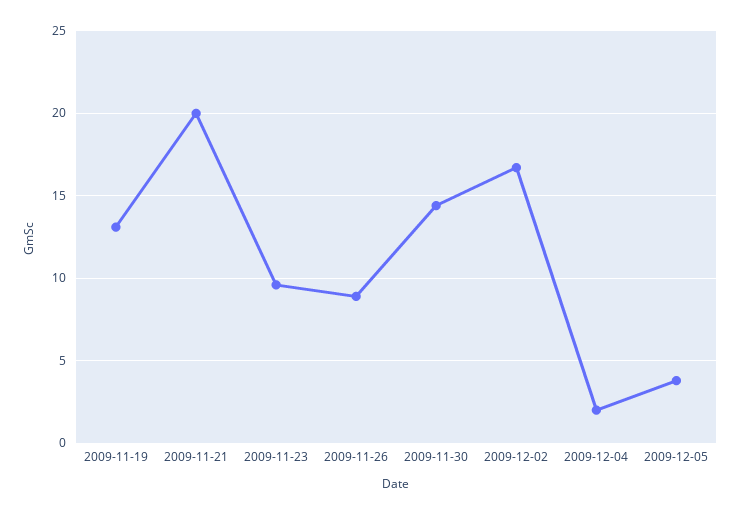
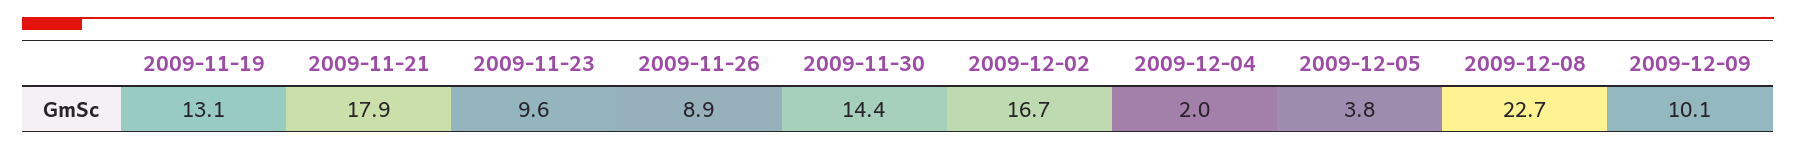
2009-11-21: 20 -> 17.9
2009-12-08: none -> 22.7
2009-12-09: none -> 10.1

